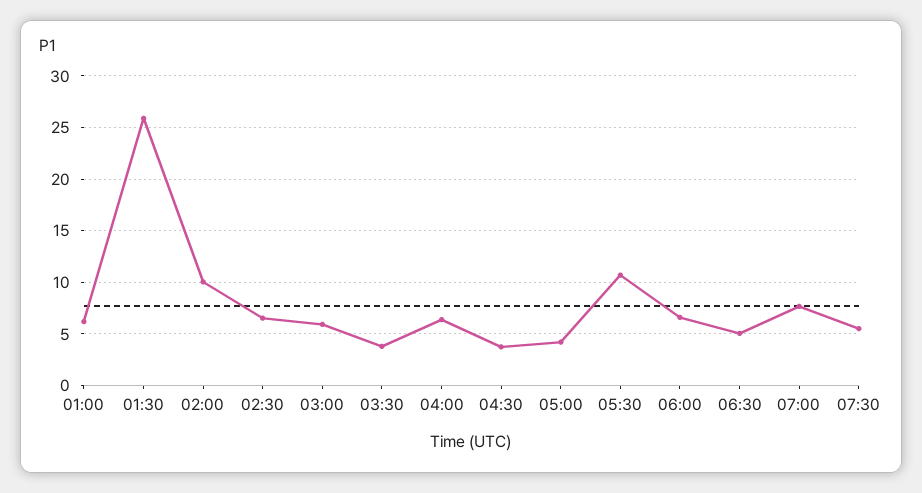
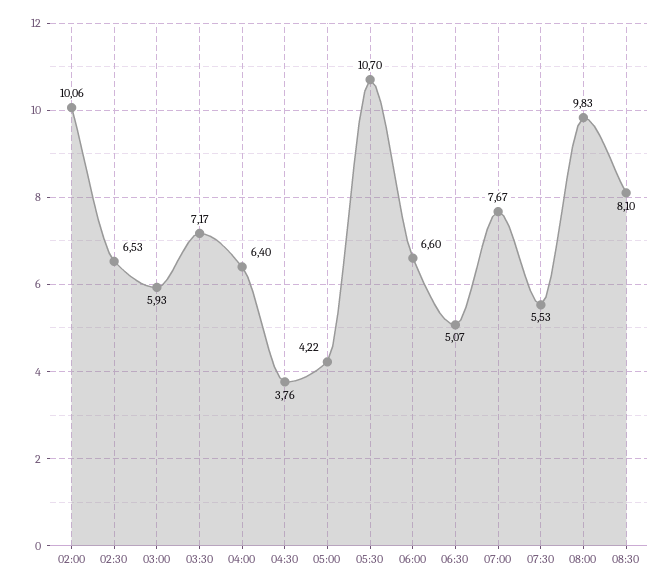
01:00: 6 -> none
01:30: 26 -> none
03:30: 4 -> 7.17
08:00: none -> 9.83
08:30: none -> 8.1

